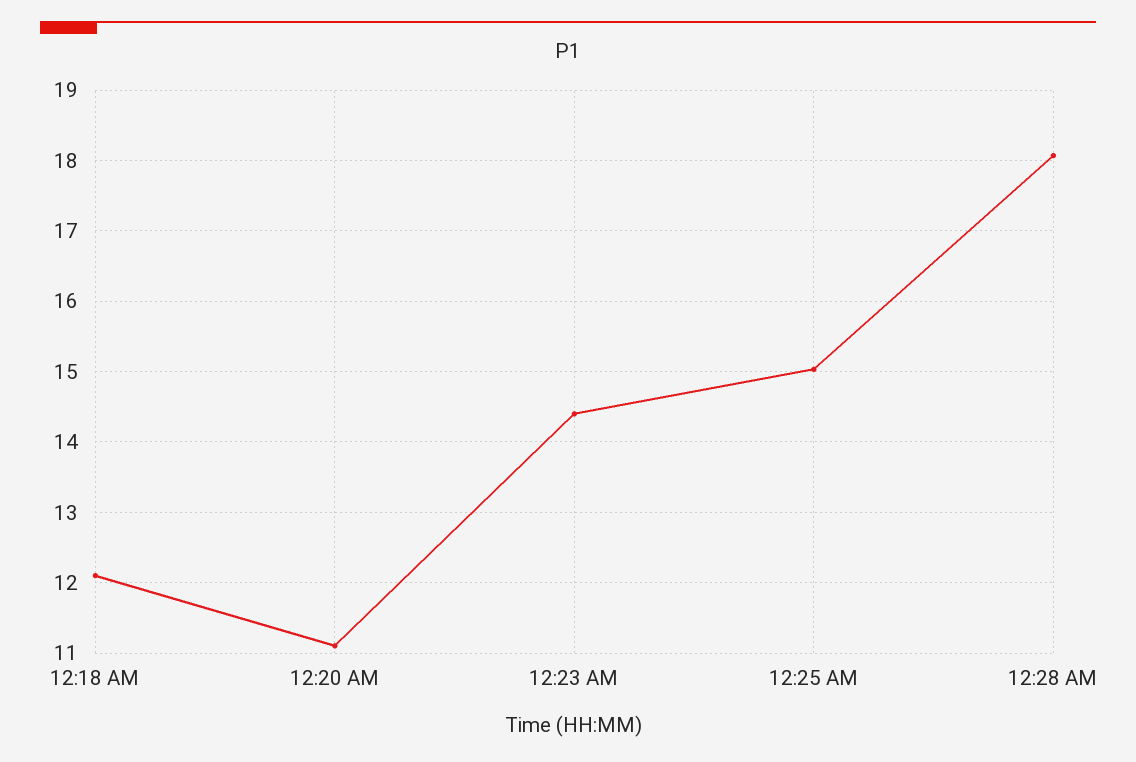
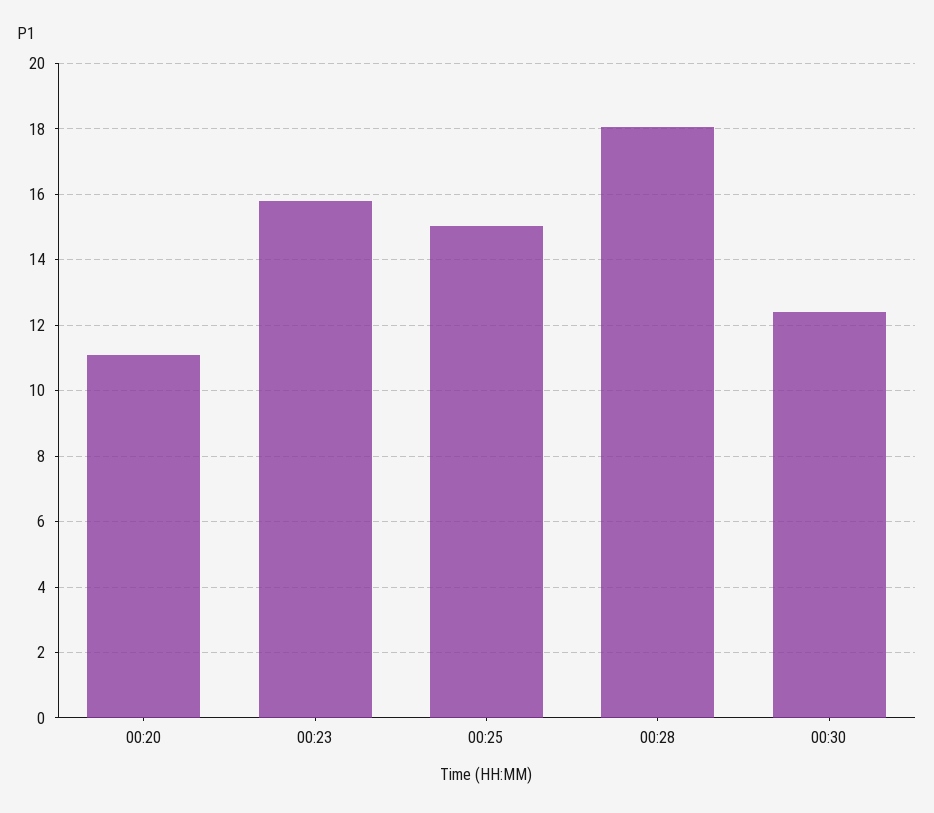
12:18 AM: 12.1 -> none
12:23 AM: 14.4 -> 15.8
00:30: none -> 12.4

